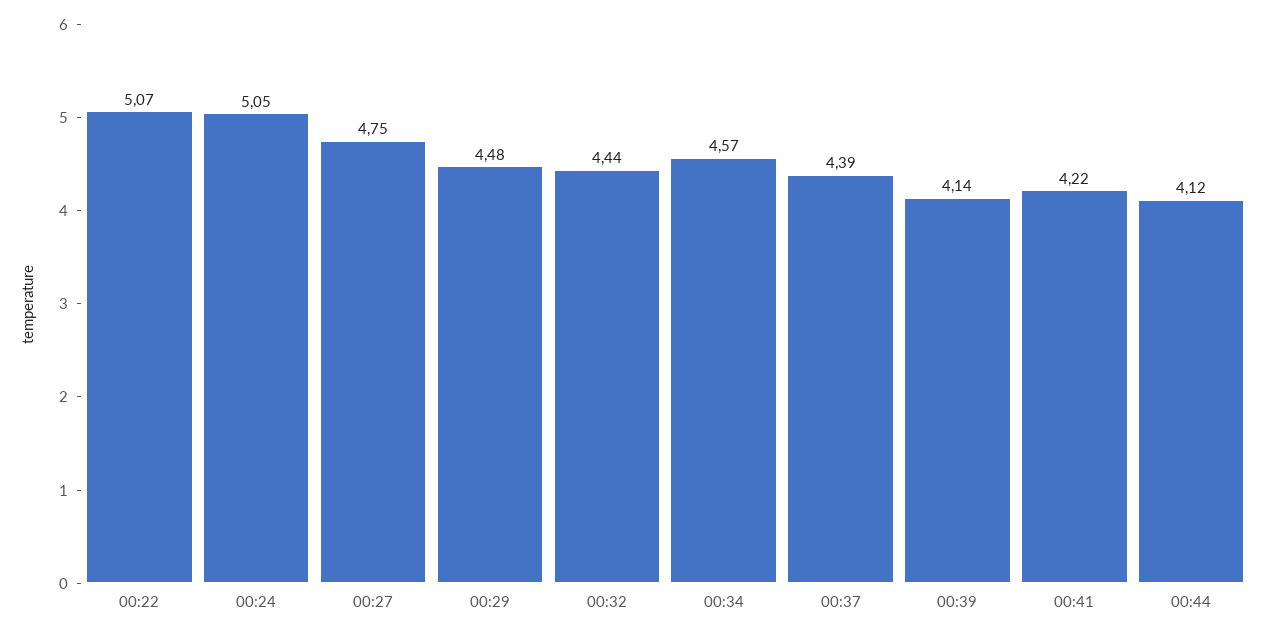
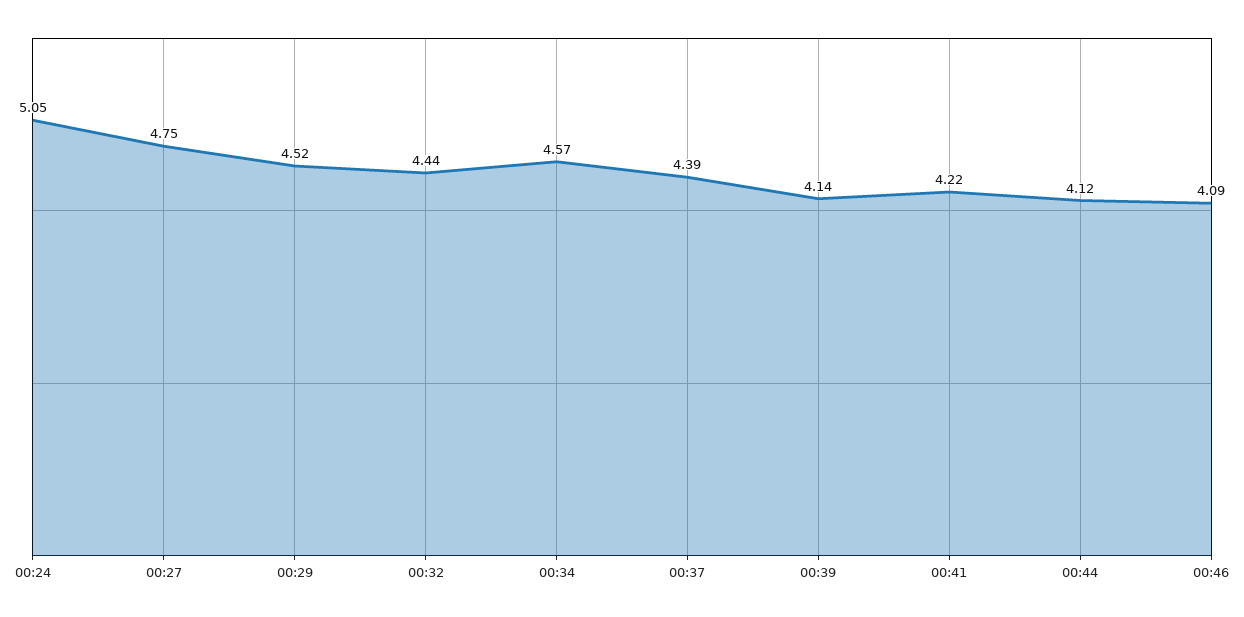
00:22: 5.07 -> none
00:29: 4.48 -> 4.52
00:46: none -> 4.09

